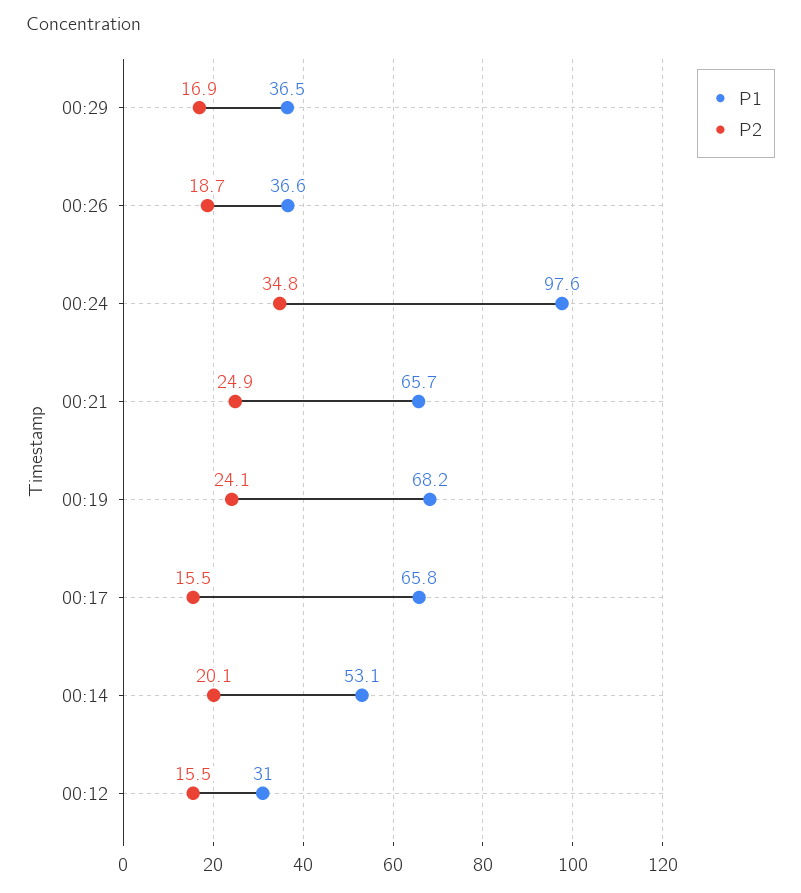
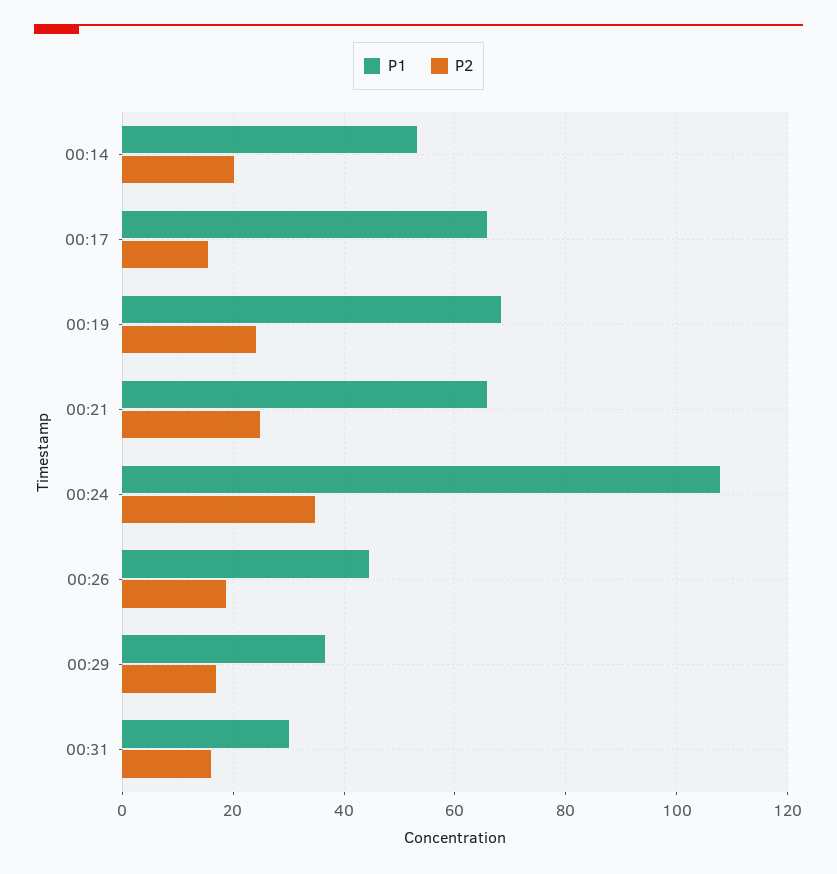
P1, 00:26: 36.6 -> 44
P1, 00:24: 97.6 -> 108
P1, 00:12: 31 -> none
P2, 00:12: 15.5 -> none
P1, 00:31: none -> 30
P2, 00:31: none -> 16

